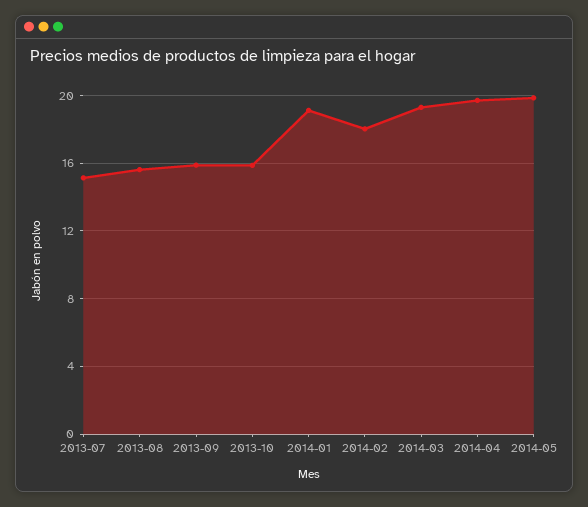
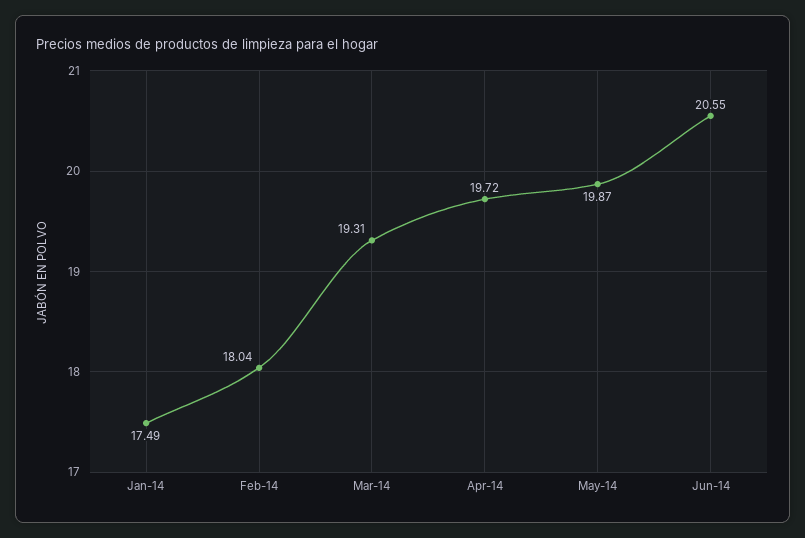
2013-07: 15 -> none
2013-08: 15.5 -> none
2013-09: 16 -> none
2013-10: 16 -> none
2014-01: 19 -> 17.49
Jun-14: none -> 20.55

